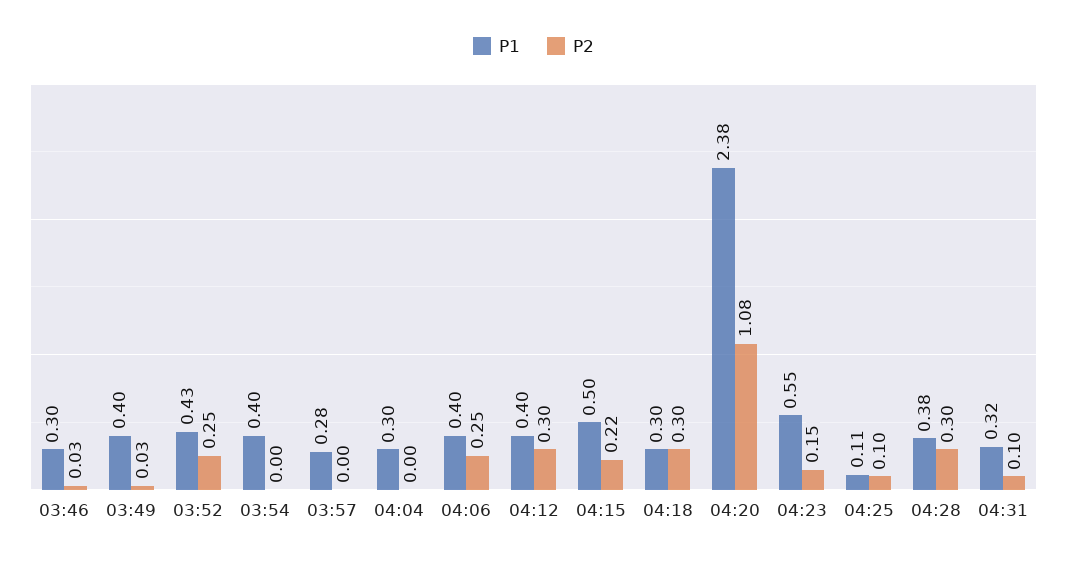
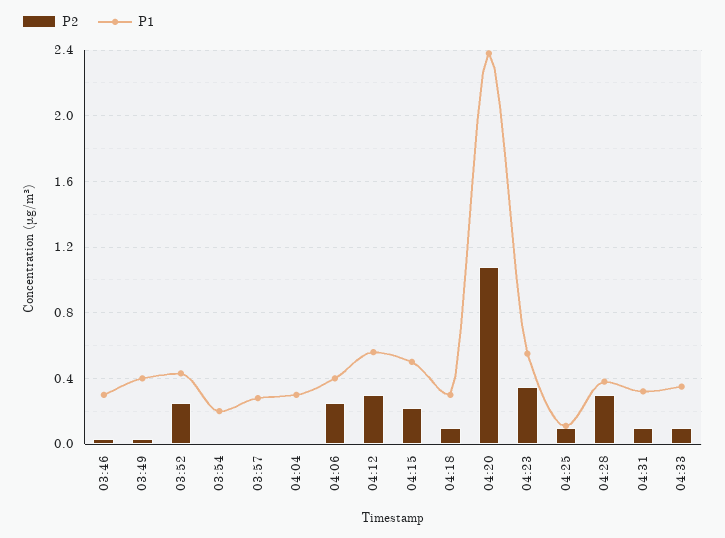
P1, 03:54: 0.4 -> 0.2
P1, 04:12: 0.4 -> 0.55
P2, 04:18: 0.3 -> 0.1
P2, 04:23: 0.15 -> 0.35
P2, 04:33: none -> 0.1
P1, 04:33: none -> 0.35

